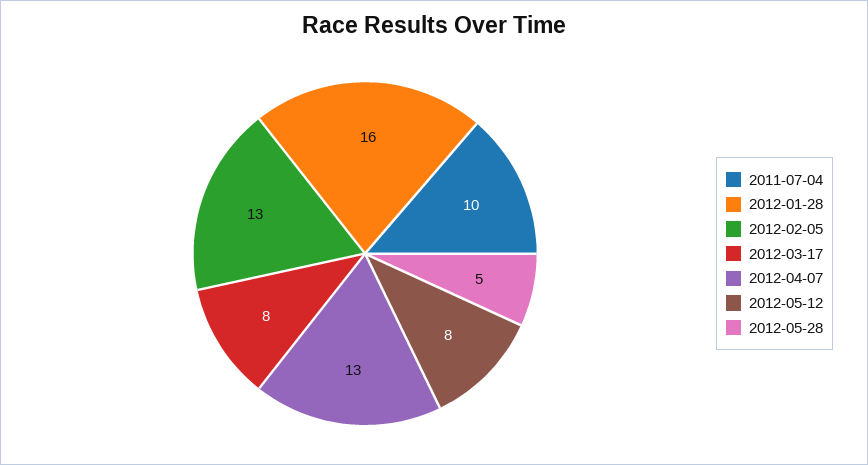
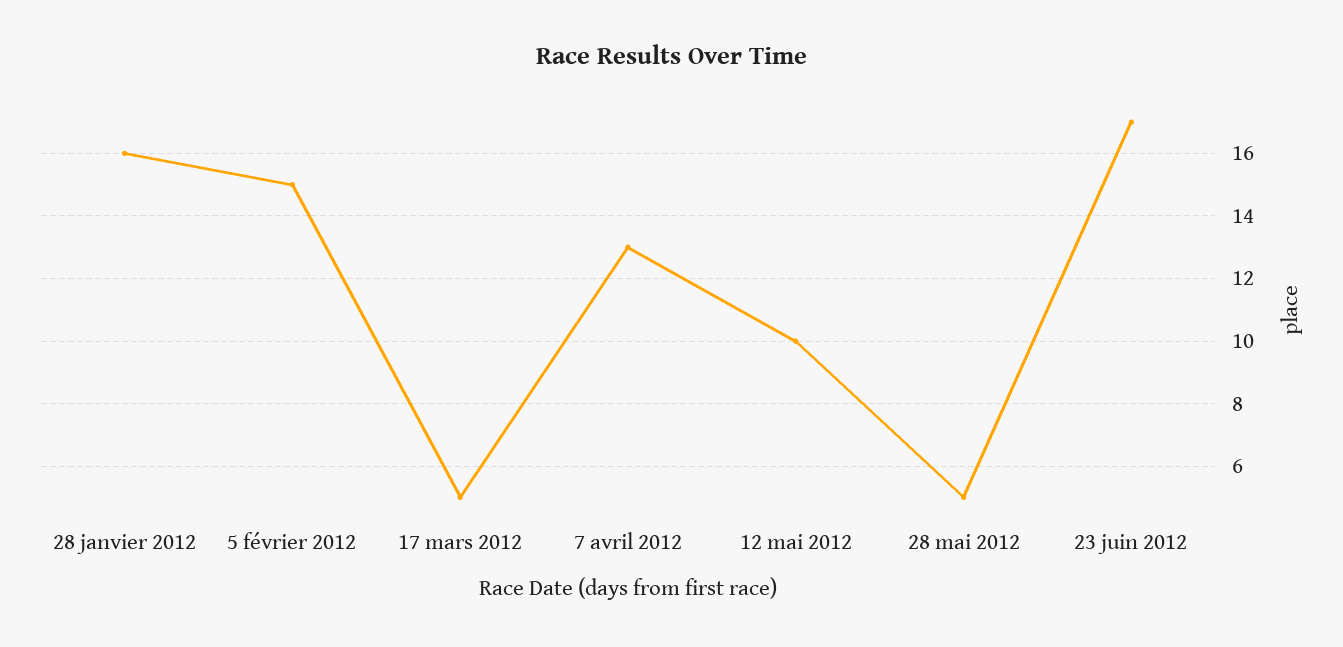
2011-07-04: 10 -> none
2012-02-05: 13 -> 15
2012-03-17: 8 -> 5
2012-05-12: 8 -> 10
23 juin 2012: none -> 17

